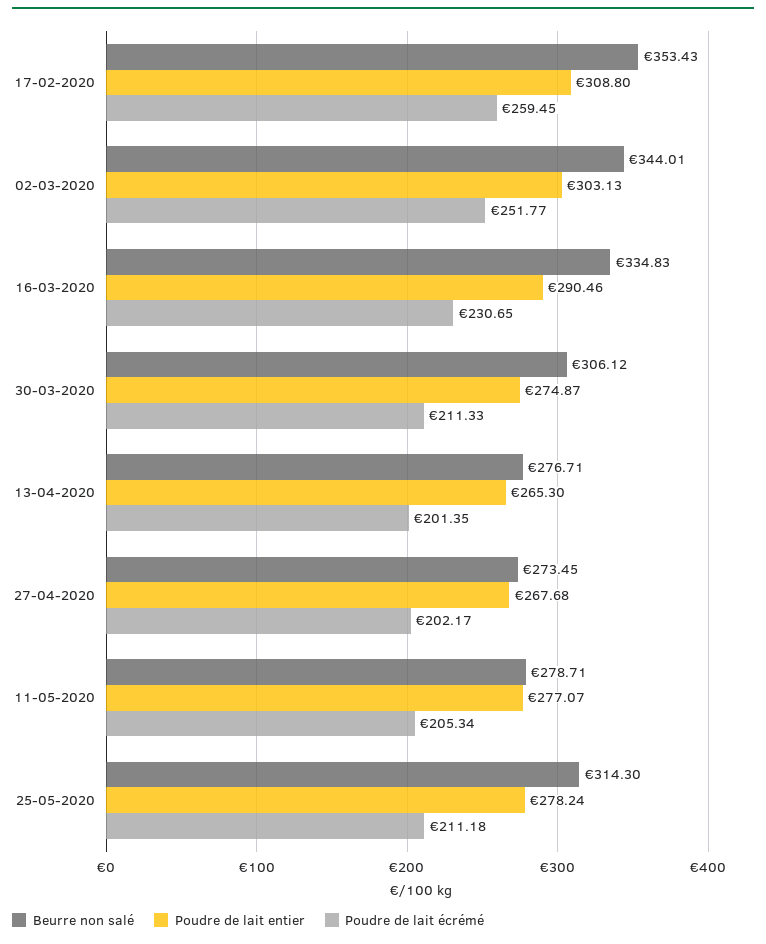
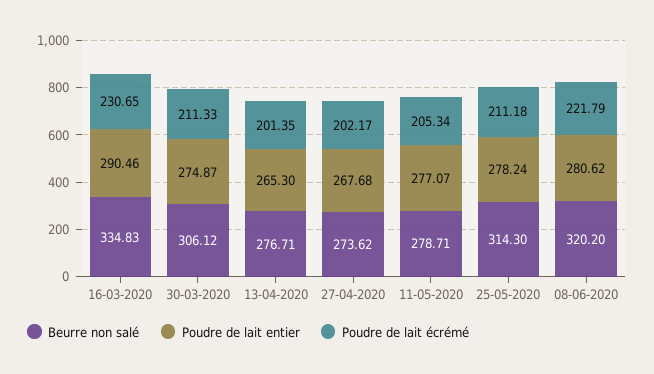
Beurre non salé, 17-02-2020: 353.43 -> none
Poudre de lait entier, 17-02-2020: 308.8 -> none
Poudre de lait écrémé, 17-02-2020: 259.45 -> none
Beurre non salé, 02-03-2020: 344.01 -> none
Poudre de lait entier, 02-03-2020: 303.13 -> none
Poudre de lait écrémé, 02-03-2020: 251.77 -> none
Beurre non salé, 27-04-2020: 273.45 -> 273.62
Beurre non salé, 08-06-2020: none -> 320.2
Poudre de lait entier, 08-06-2020: none -> 280.62
Poudre de lait écrémé, 08-06-2020: none -> 221.79

